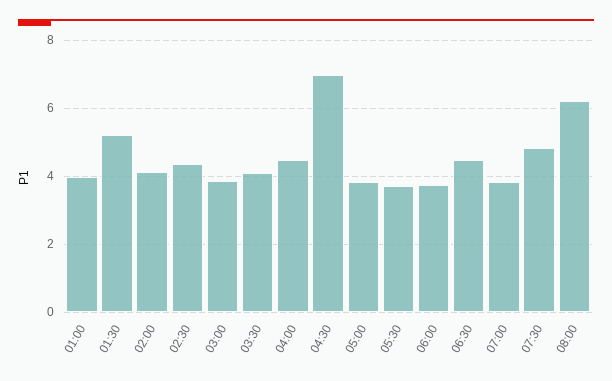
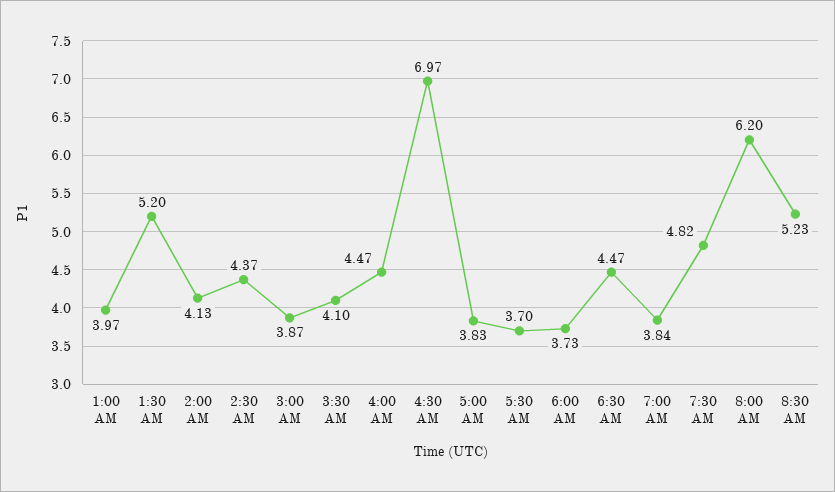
8:30 AM: none -> 5.23

